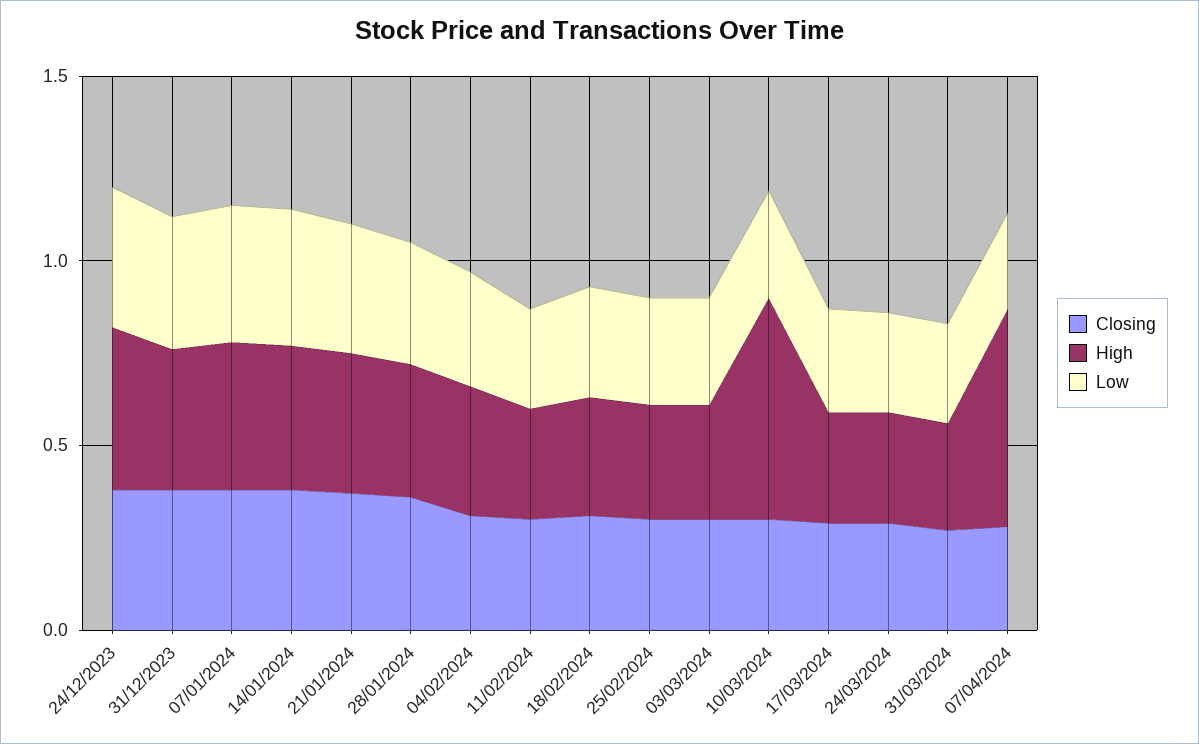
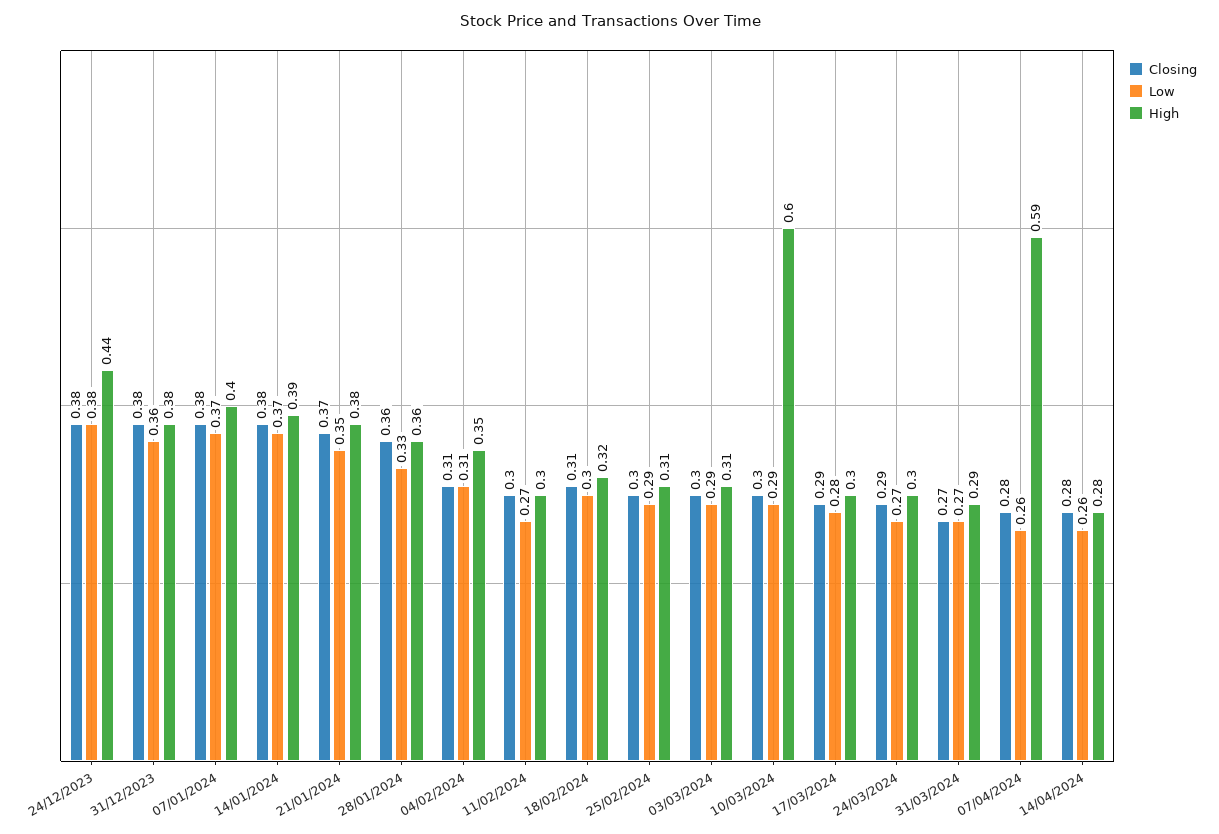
Closing, 14/04/2024: none -> 0.28
Low, 14/04/2024: none -> 0.26
High, 14/04/2024: none -> 0.28

